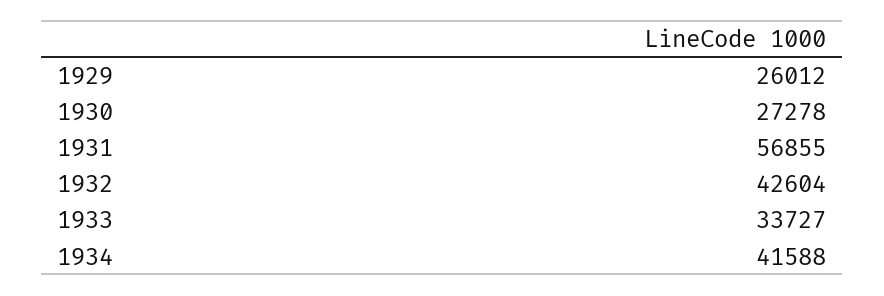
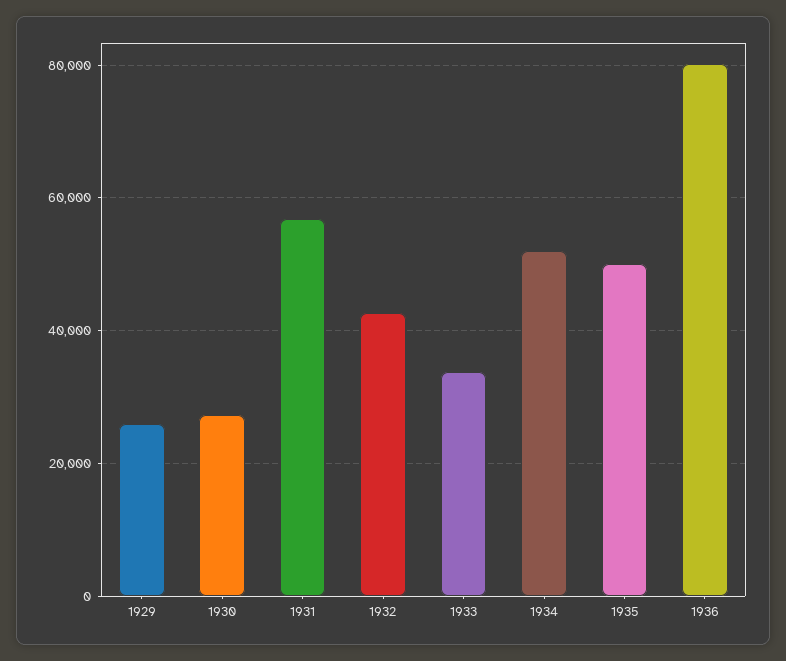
1934: 41588 -> 52000
1935: none -> 50000
1936: none -> 80000

